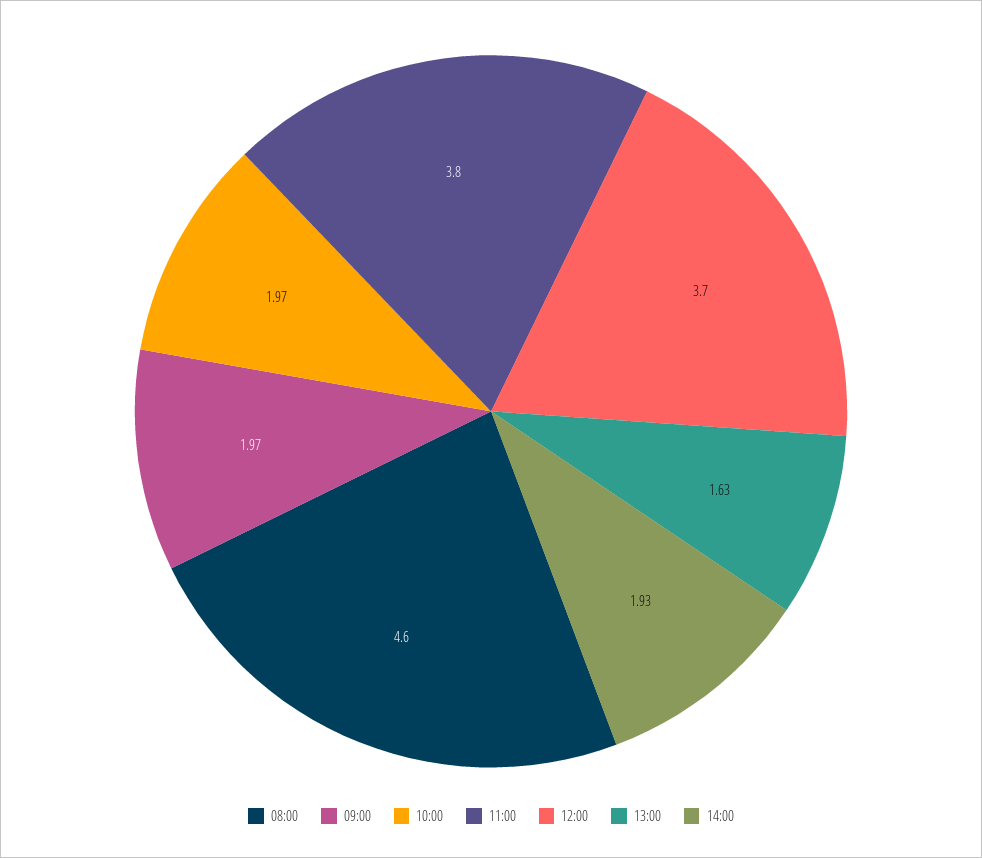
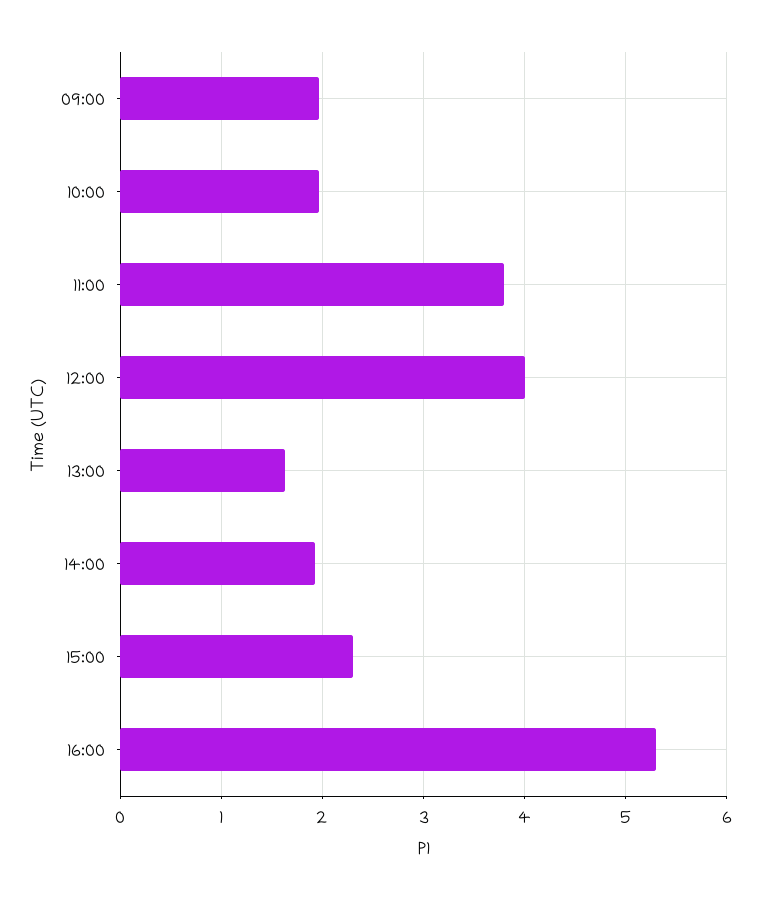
08:00: 4.6 -> none
12:00: 3.7 -> 4
15:00: none -> 2.3
16:00: none -> 5.3

